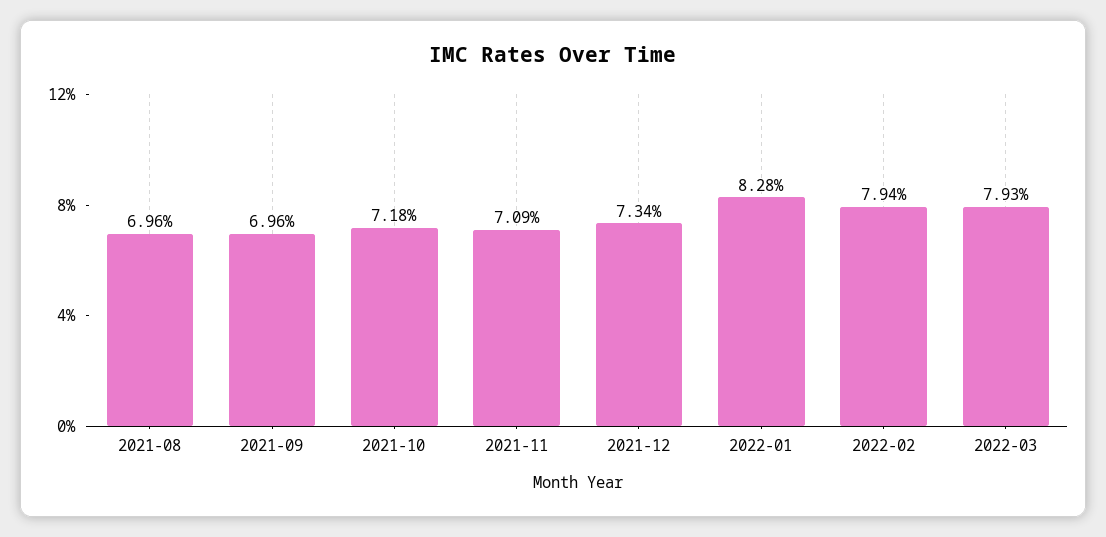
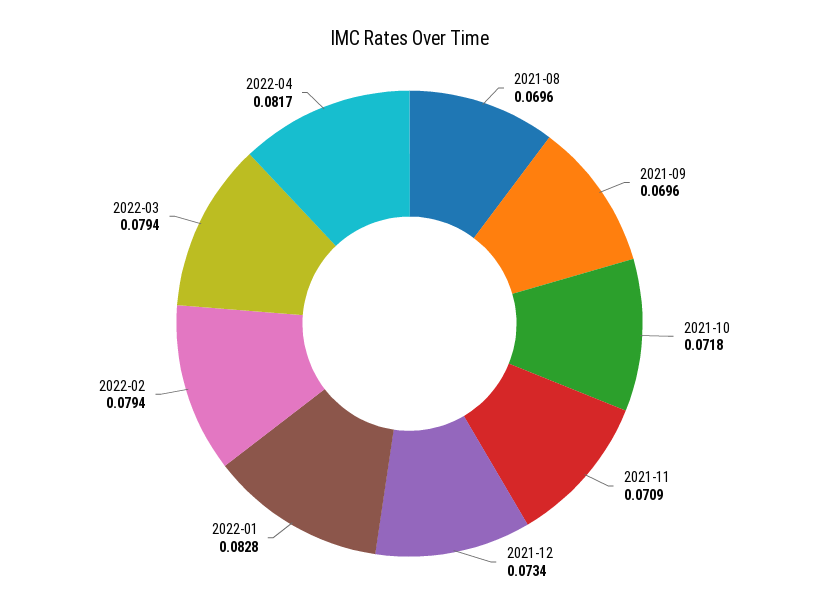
2022-03: 0.0793 -> 0.0794
2022-04: none -> 0.0817

